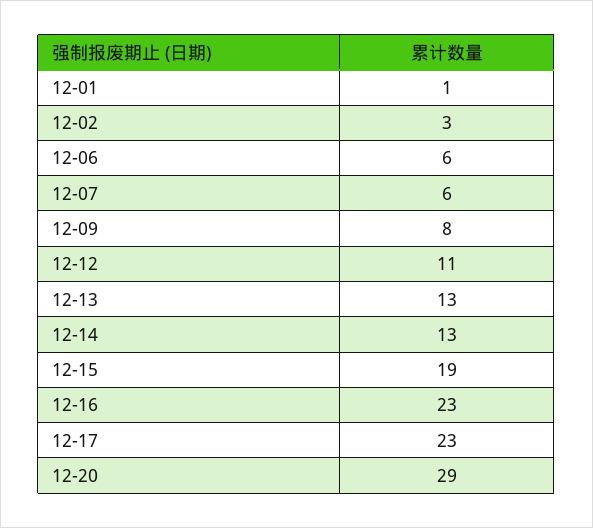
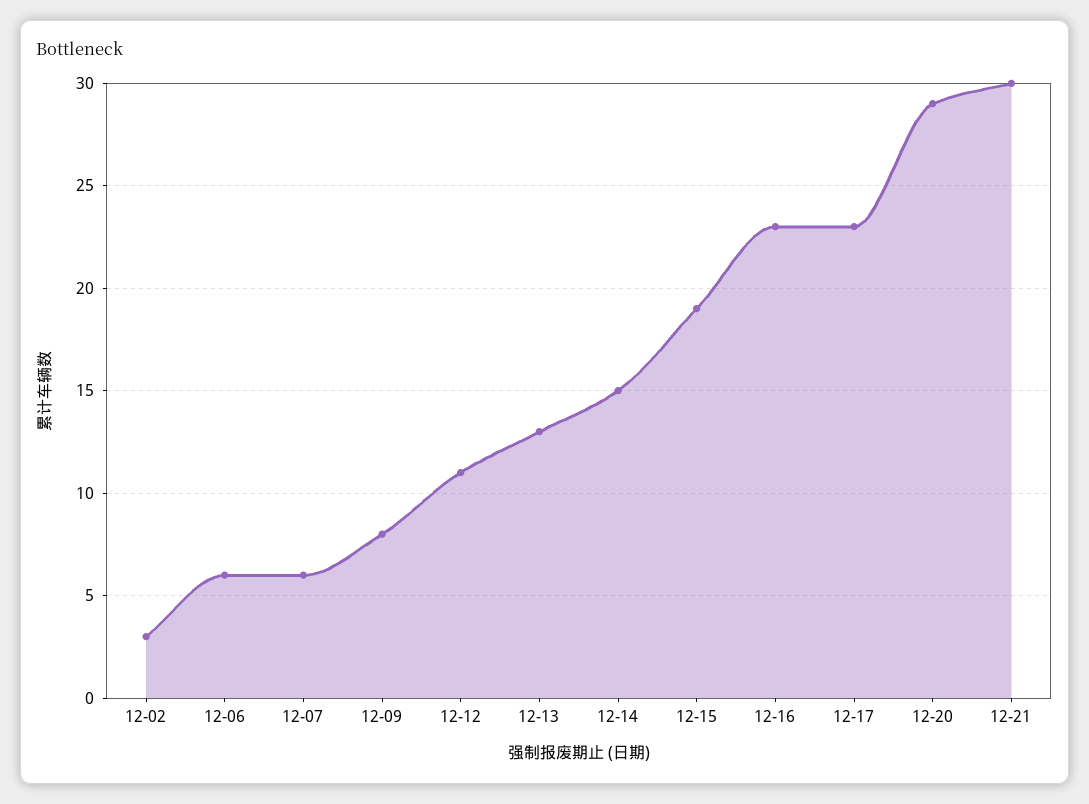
12-01: 1 -> none
12-14: 13 -> 15
12-21: none -> 30

